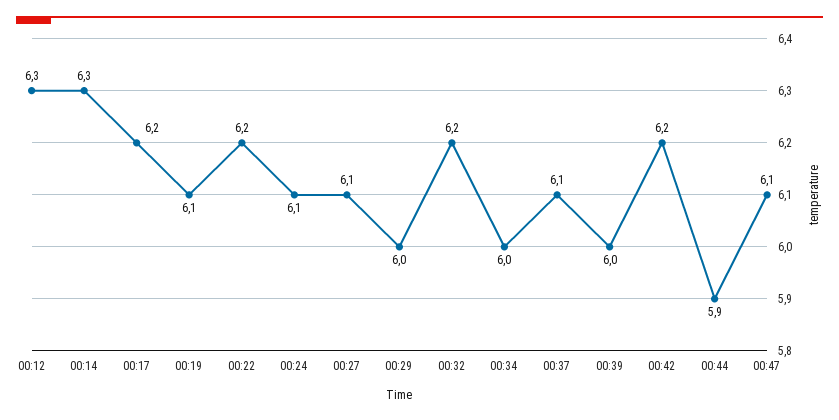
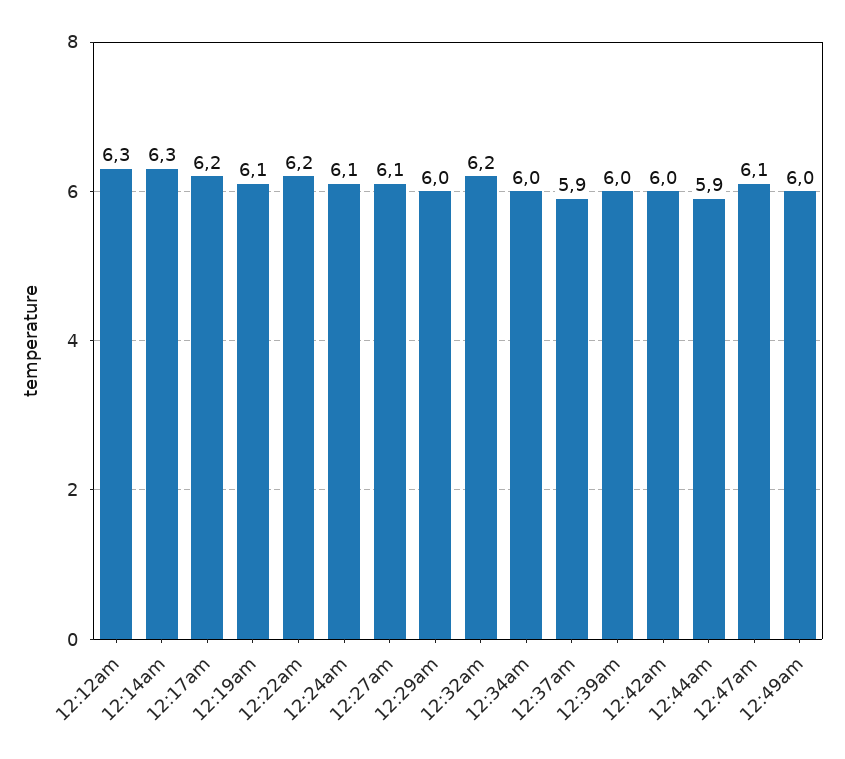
00:37: 6.1 -> 5.9
00:42: 6.2 -> 6
12:49am: none -> 6

